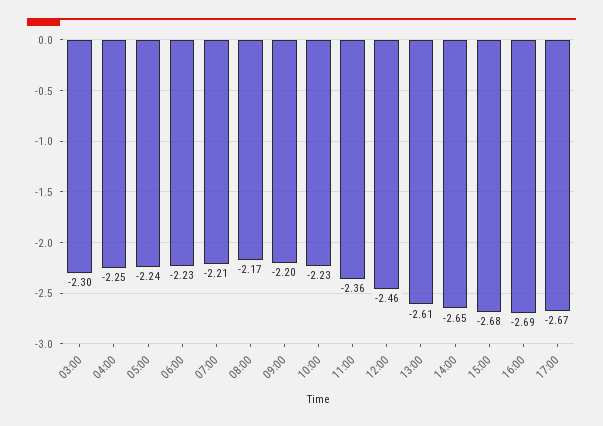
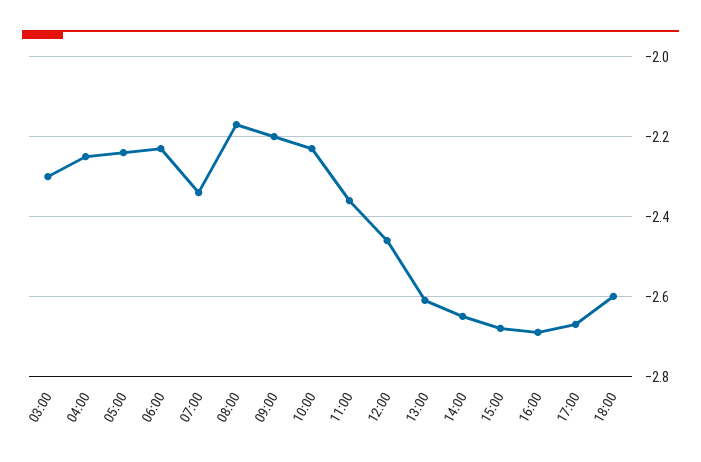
07:00: -2.21 -> -2.35
18:00: none -> -2.6

